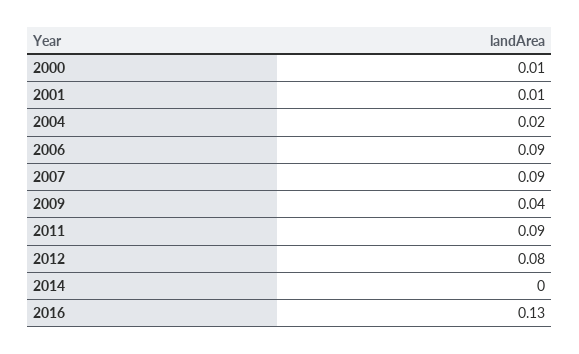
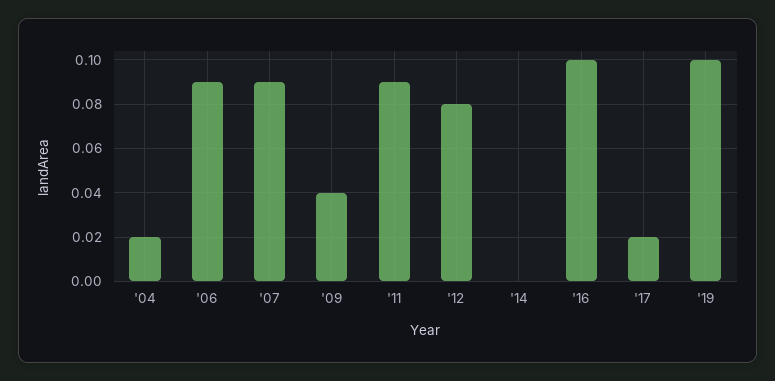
2000: 0.01 -> none
2001: 0.01 -> none
2016: 0.13 -> 0.1
'17: none -> 0.02
'19: none -> 0.1

